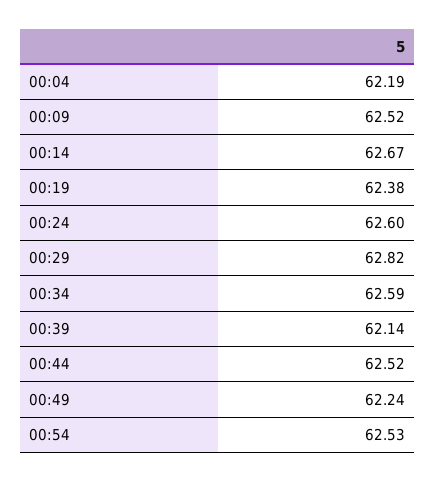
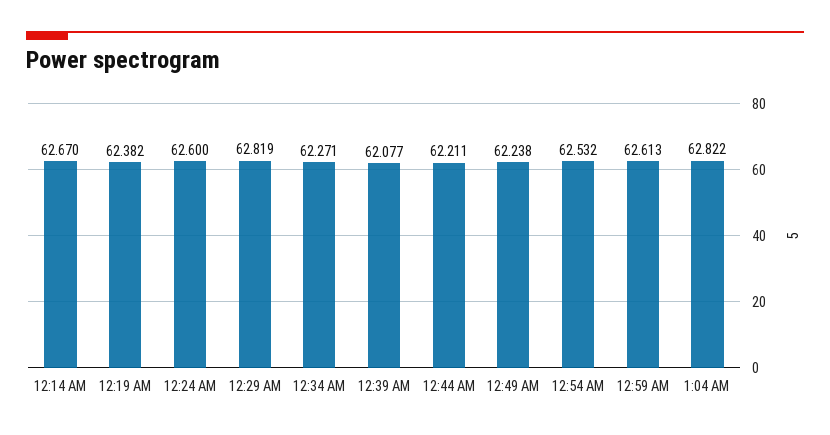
00:04: 62.19 -> none
00:09: 62.52 -> none
00:34: 62.59 -> 62.271
00:39: 62.14 -> 62.077
00:44: 62.52 -> 62.211
12:59 AM: none -> 62.613
1:04 AM: none -> 62.822

